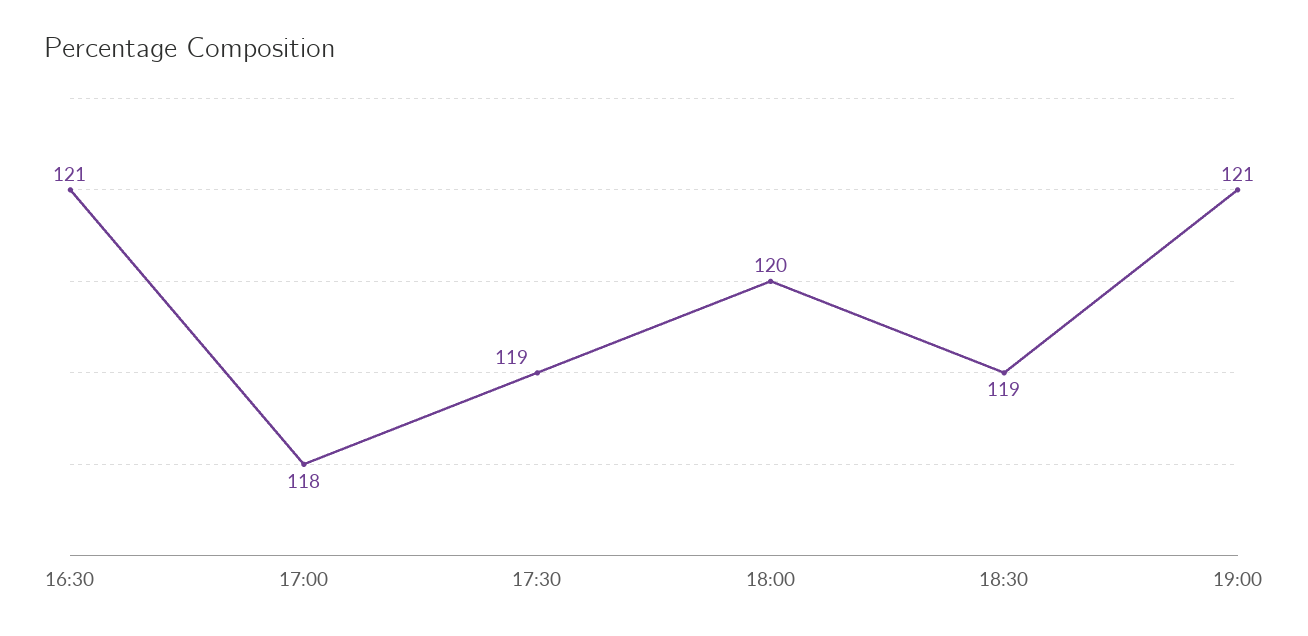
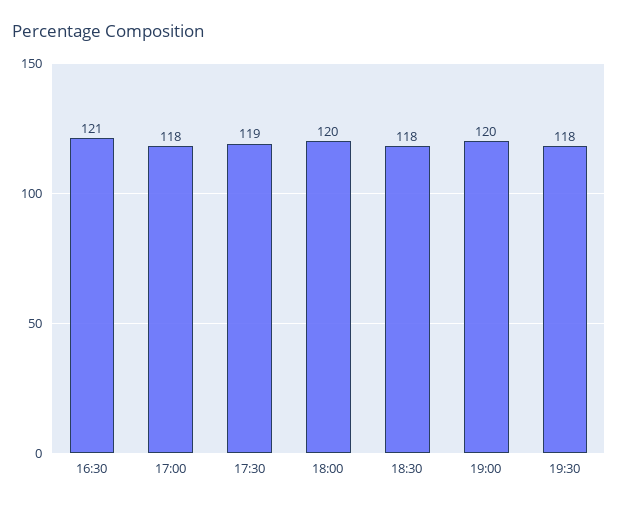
18:30: 119 -> 118
19:00: 121 -> 120
19:30: none -> 118

